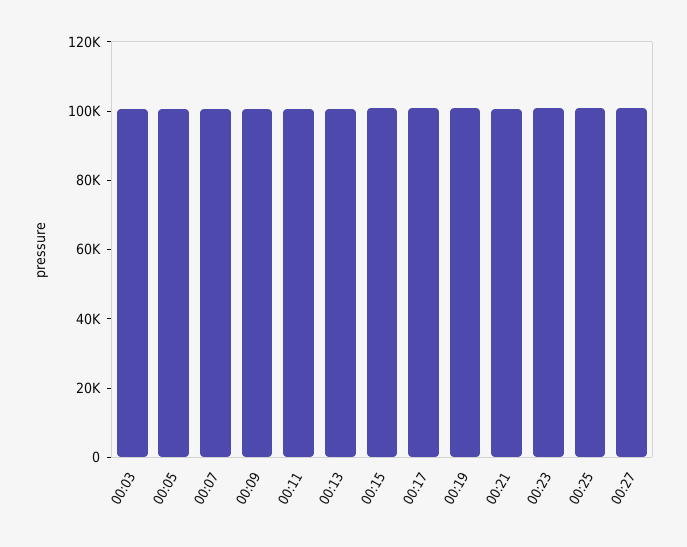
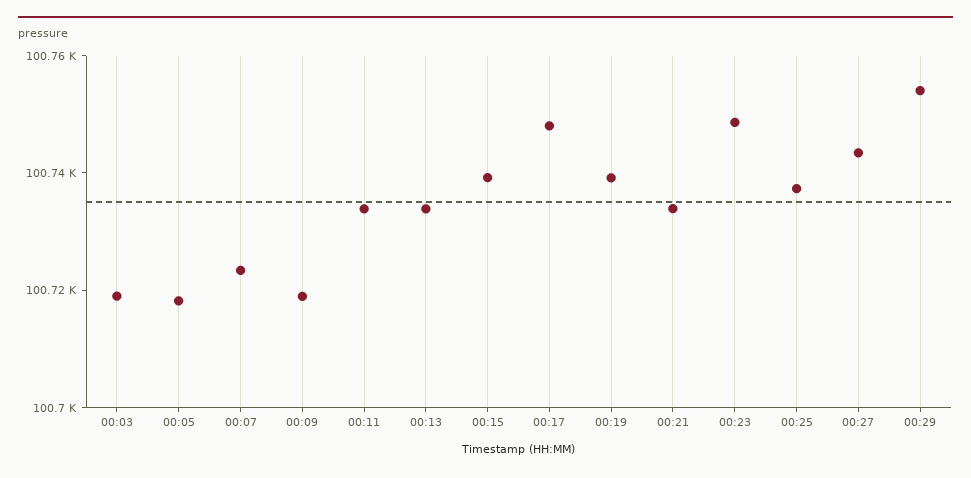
00:29: none -> 100755

